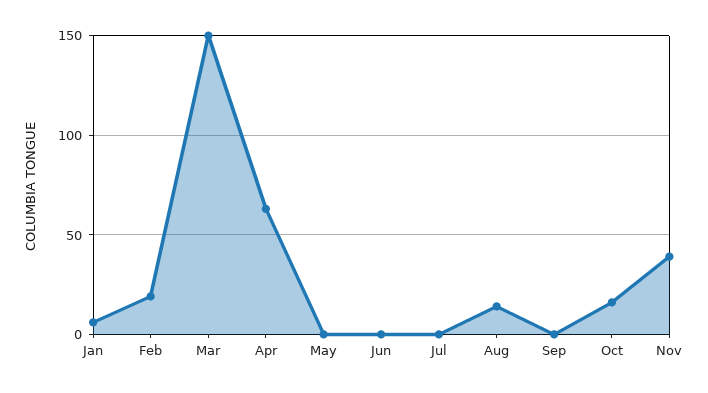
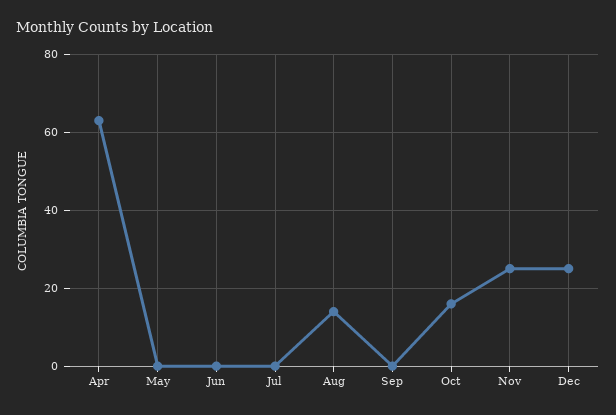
Jan: 5 -> none
Feb: 20 -> none
Mar: 150 -> none
Nov: 40 -> 25
Dec: none -> 25

